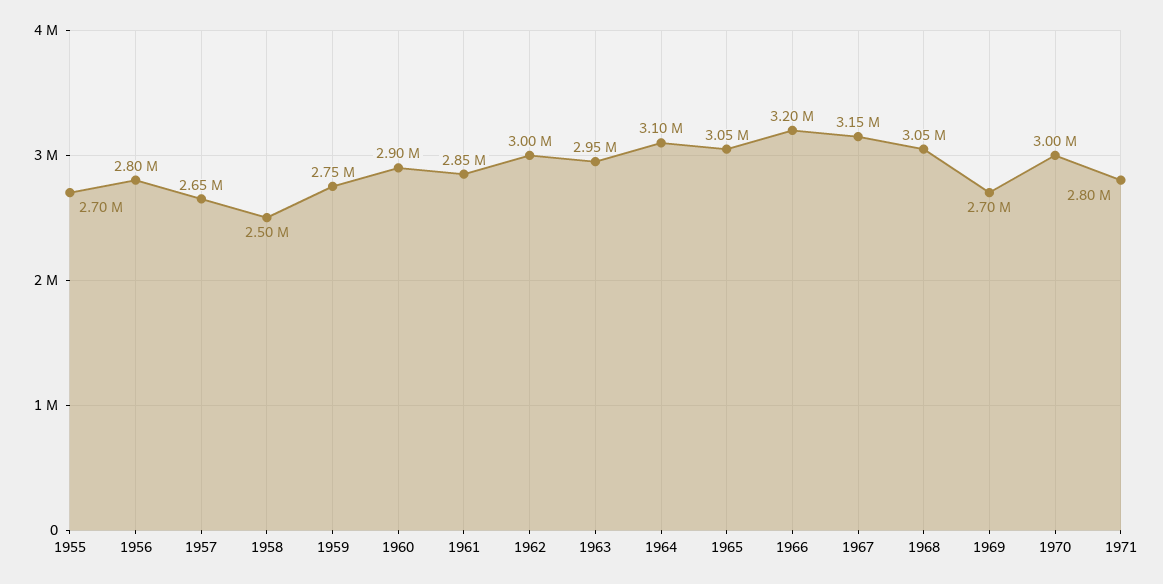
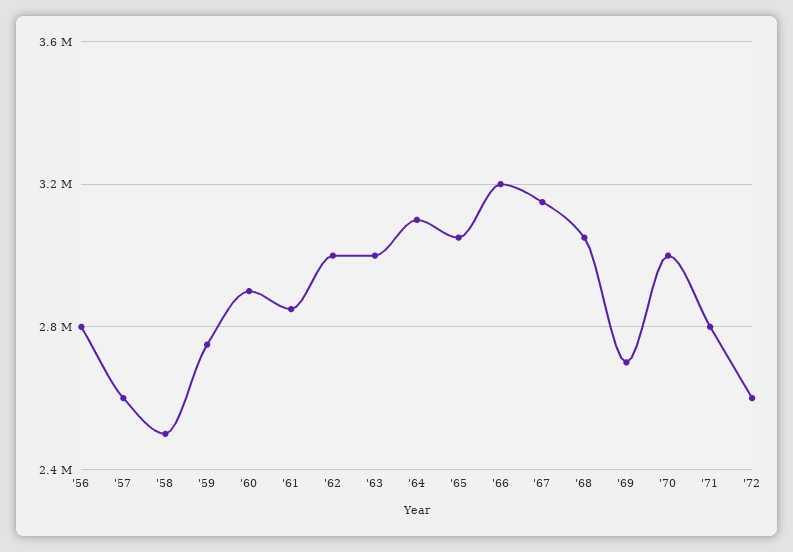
1955: 2700000 -> none
1957: 2650000 -> 2600000
1963: 2950000 -> 3000000
'72: none -> 2600000

